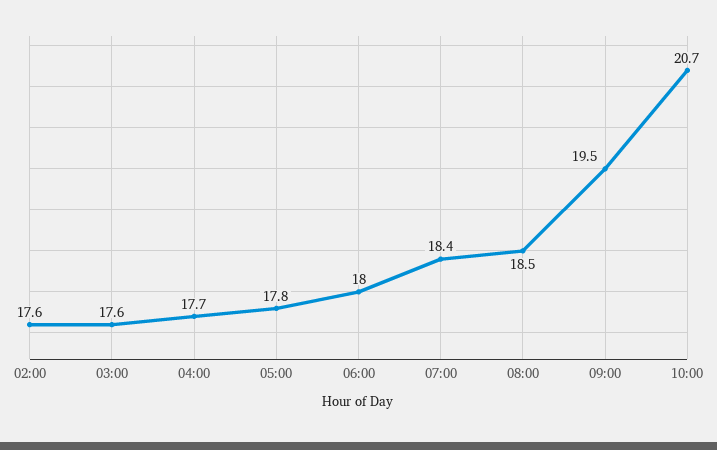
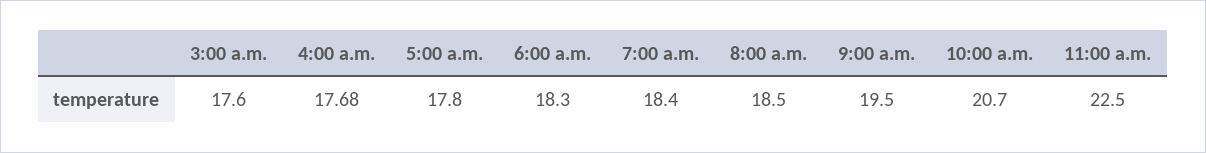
02:00: 17.6 -> none
06:00: 18 -> 18.3
11:00 a.m.: none -> 22.5

